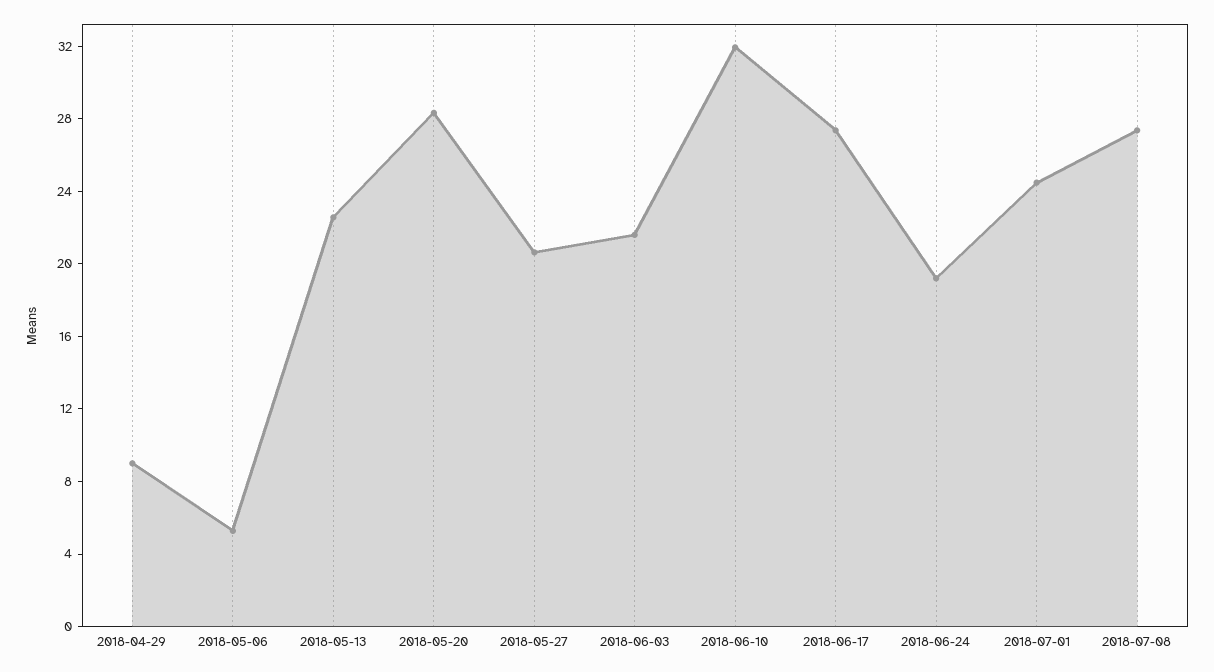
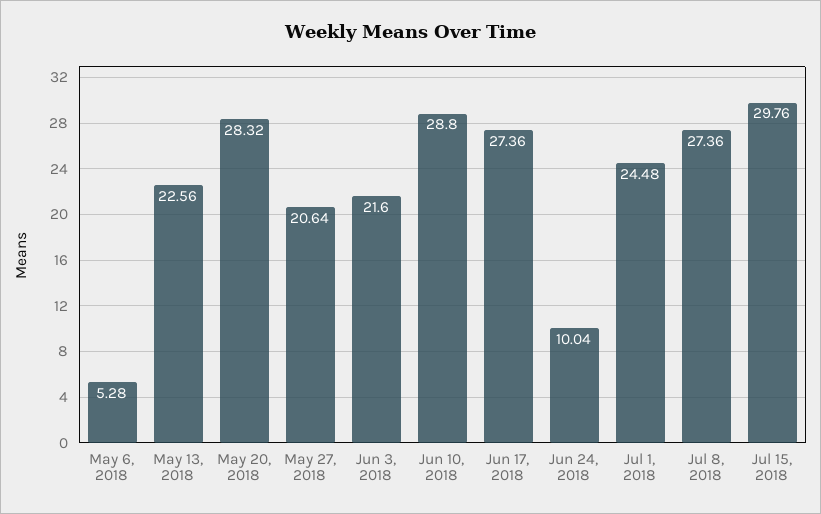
2018-04-29: 9 -> none
2018-06-10: 32 -> 28.8
2018-06-24: 19 -> 10.04
Jul 15, 2018: none -> 29.76

